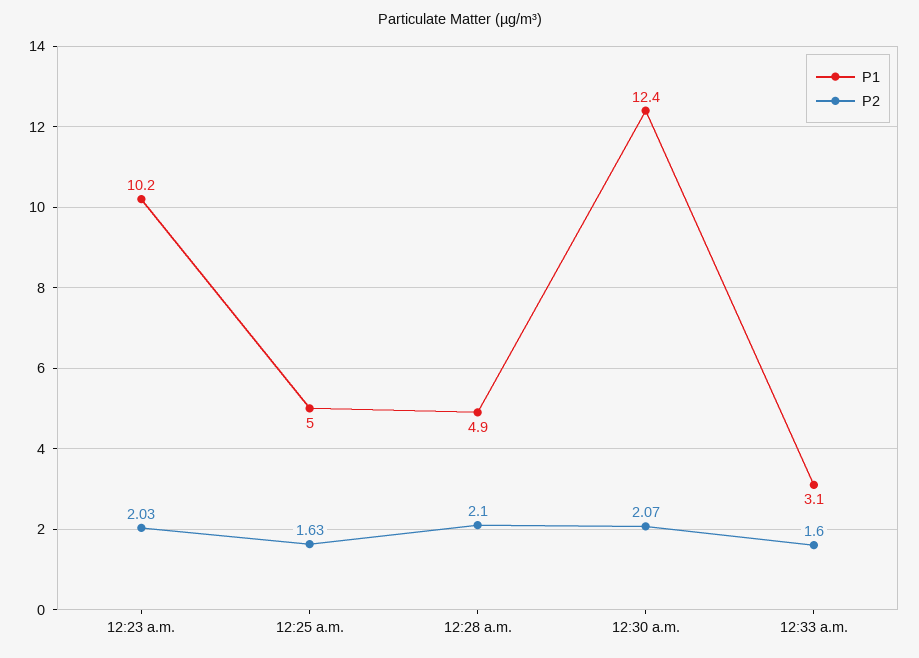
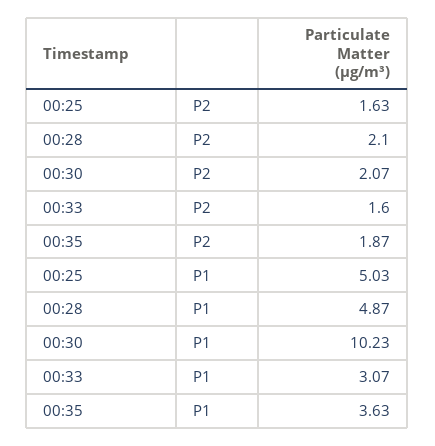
P1, 12:23 a.m.: 10.2 -> none
P2, 12:23 a.m.: 2.03 -> none
P1, 12:30 a.m.: 12.4 -> 10.23
P2, 00:35: none -> 1.87
P1, 00:35: none -> 3.63

